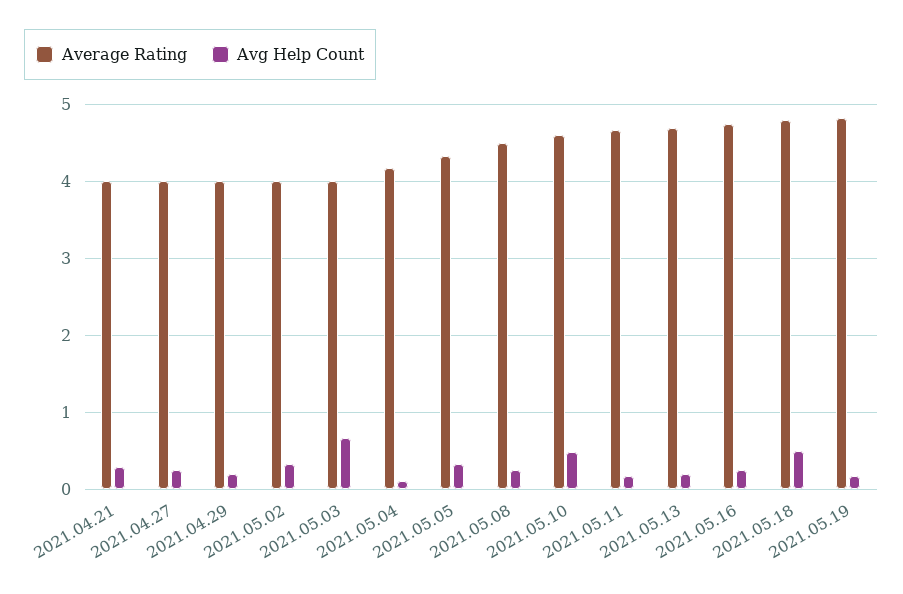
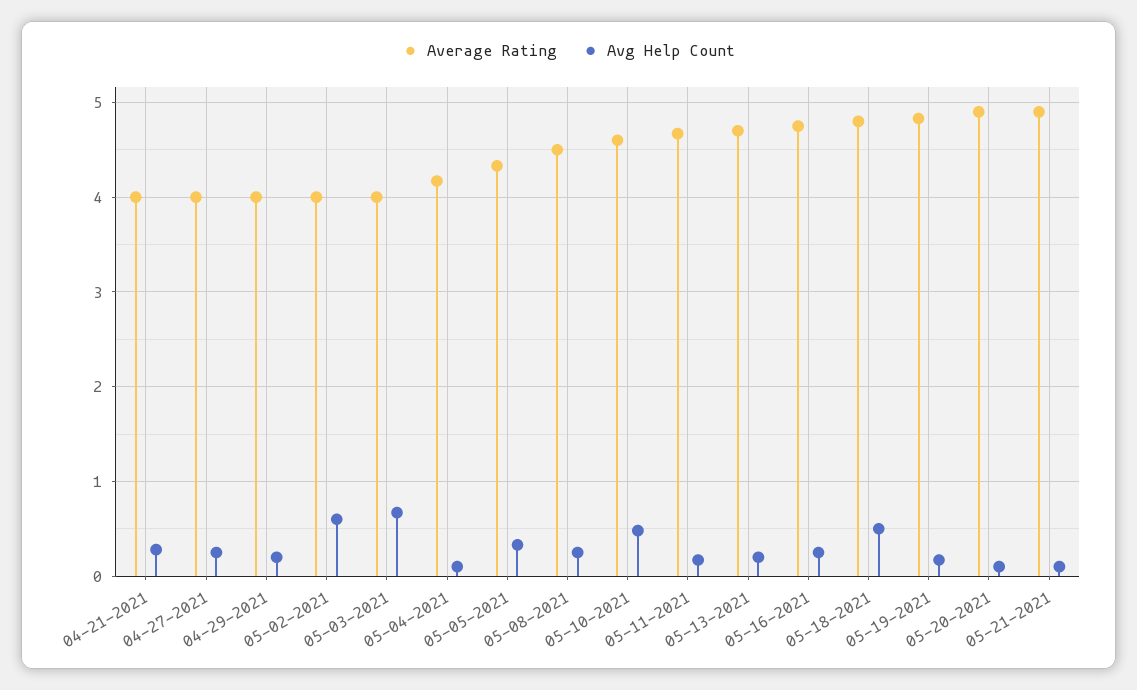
Avg Help Count, 2021.05.02: 0.3 -> 0.6
Average Rating, 05-20-2021: none -> 4.9
Avg Help Count, 05-20-2021: none -> 0.1
Average Rating, 05-21-2021: none -> 4.9
Avg Help Count, 05-21-2021: none -> 0.1

